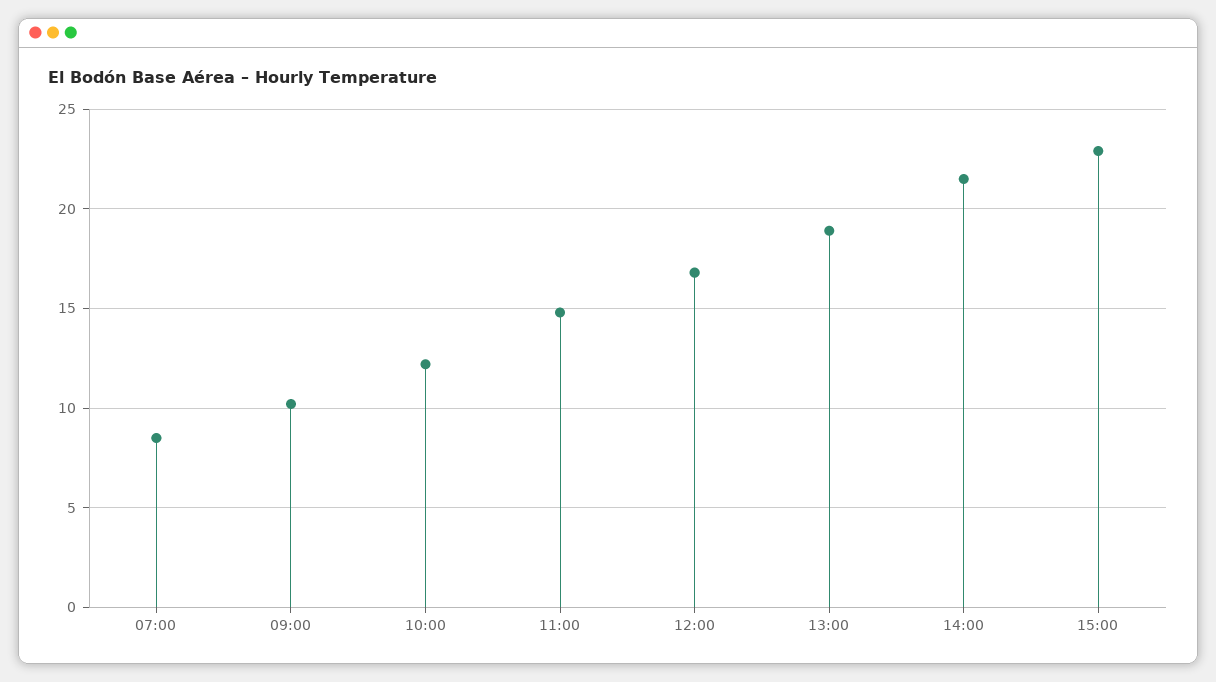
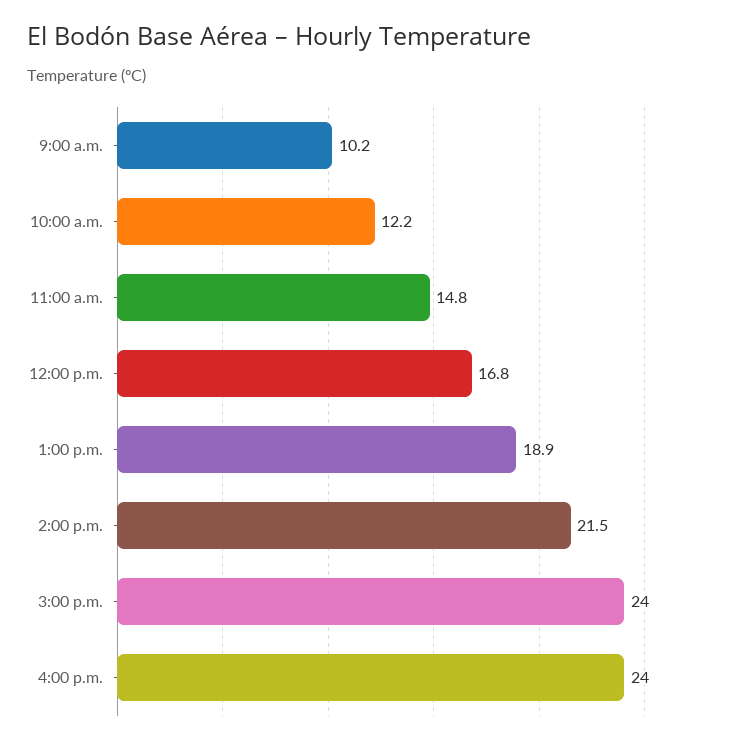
07:00: 8.5 -> none
15:00: 23 -> 24
4:00 p.m.: none -> 24

